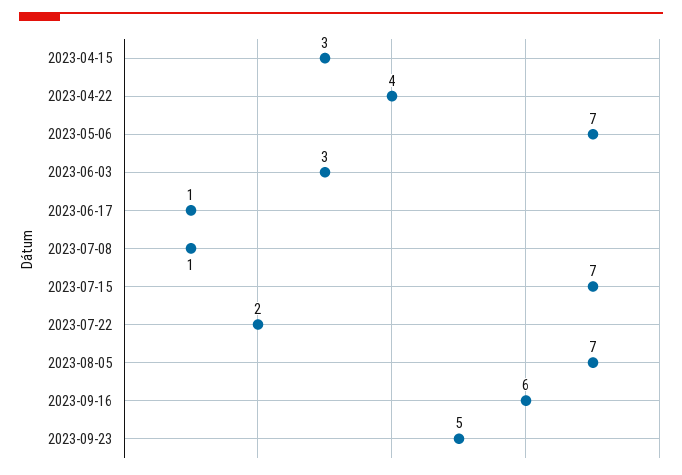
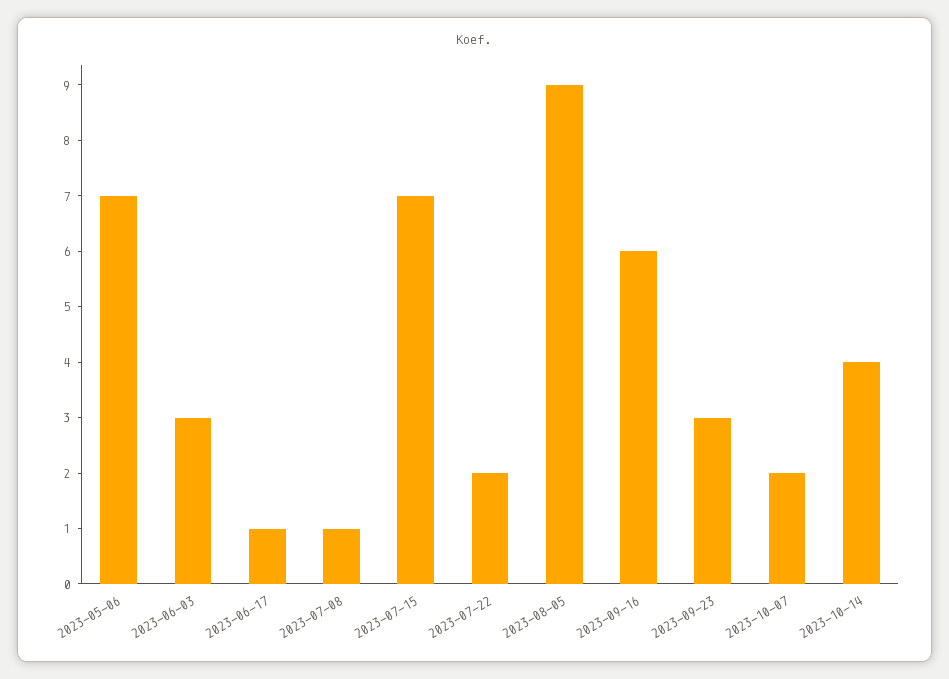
2023-04-15: 3 -> none
2023-04-22: 4 -> none
2023-08-05: 7 -> 9
2023-09-23: 5 -> 3
2023-10-07: none -> 2
2023-10-14: none -> 4

